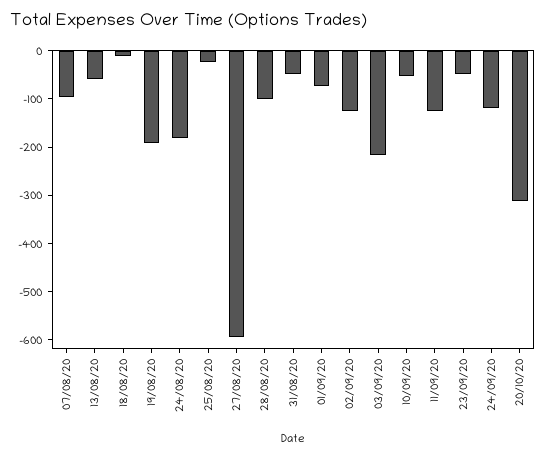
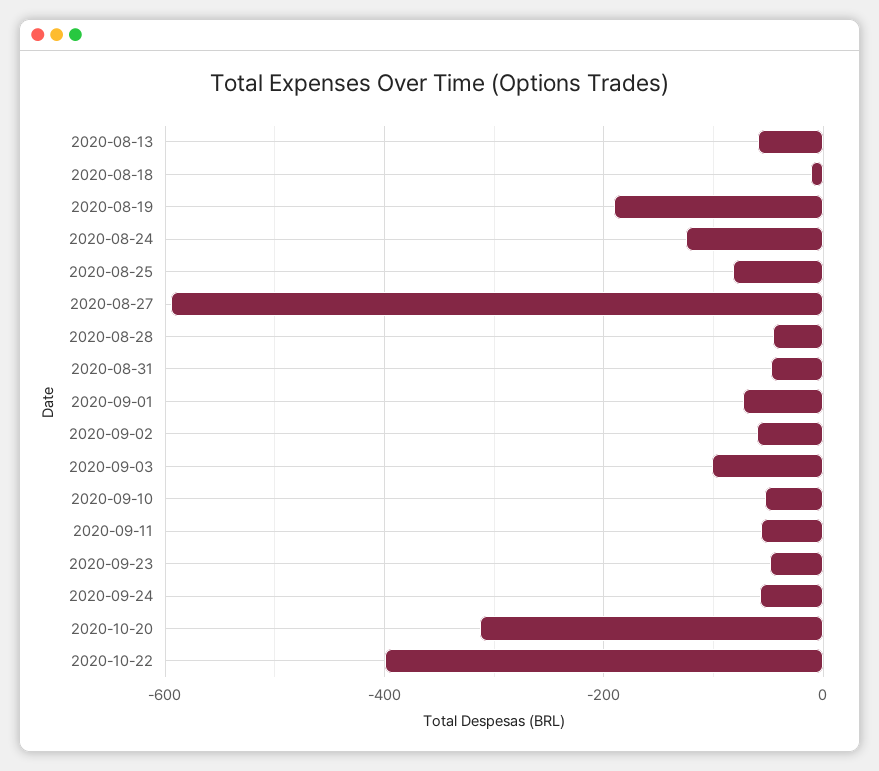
07/08/20: -100 -> none
24/08/20: -180 -> -120
25/08/20: -20 -> -80
28/08/20: -100 -> -40
02/09/20: -120 -> -60
03/09/20: -220 -> -100
11/09/20: -120 -> -60
24/09/20: -120 -> -60
2020-10-22: none -> -400

